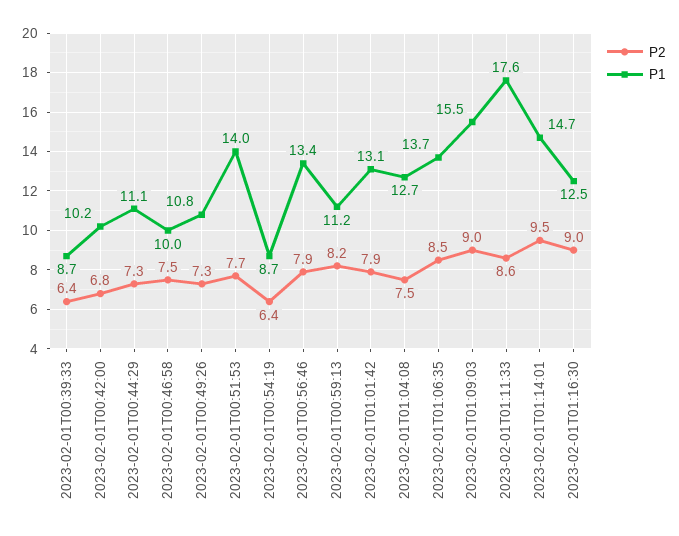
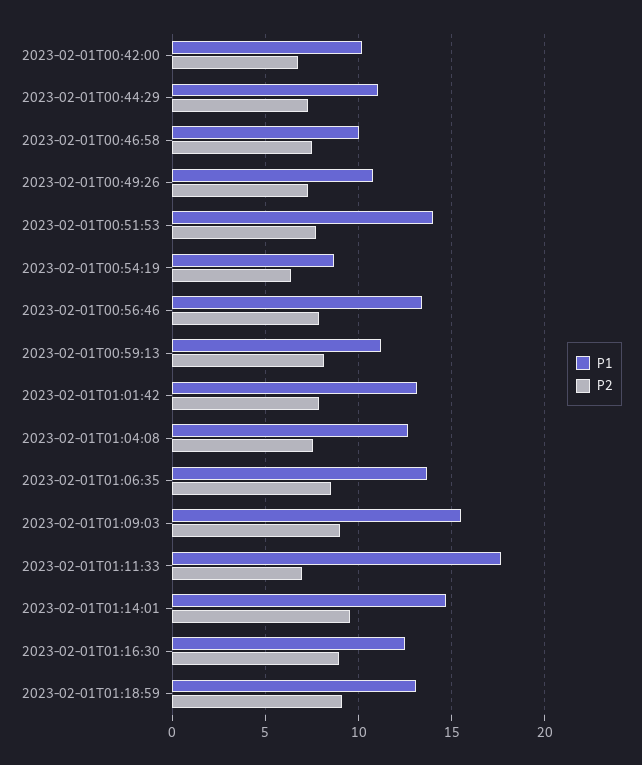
P2, 2023-02-01T00:39:33: 6.4 -> none
P1, 2023-02-01T00:39:33: 8.7 -> none
P2, 2023-02-01T01:11:33: 8.6 -> 7
P1, 2023-02-01T01:18:59: none -> 13
P2, 2023-02-01T01:18:59: none -> 9

